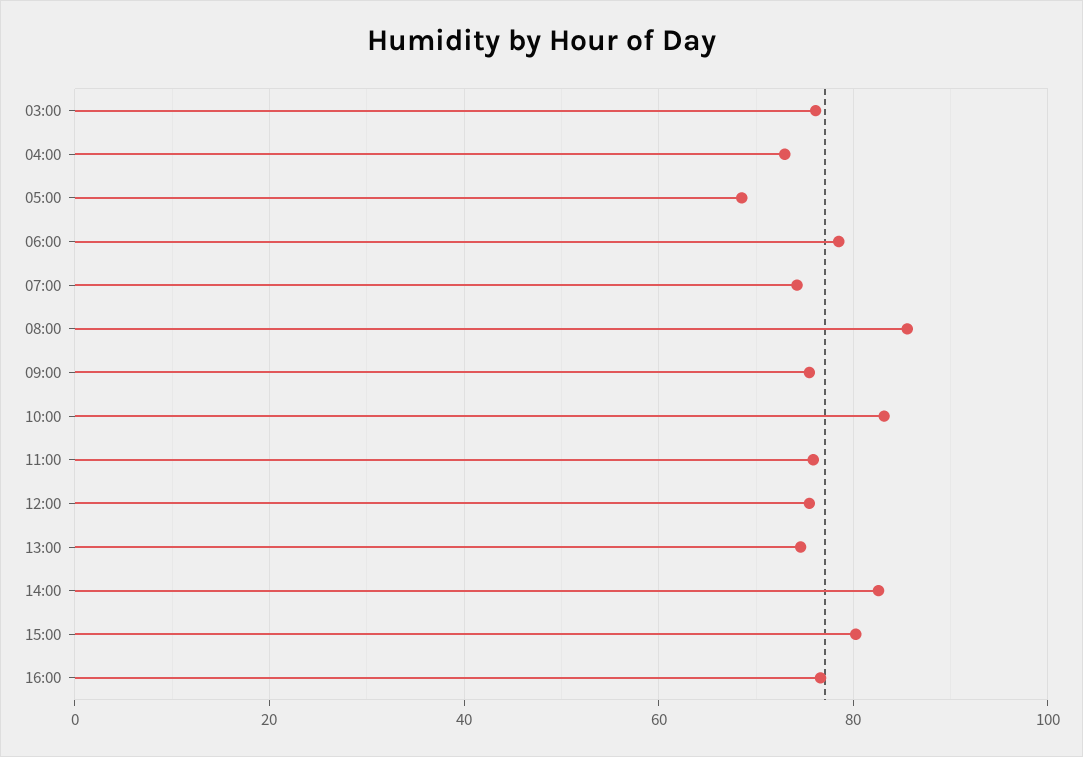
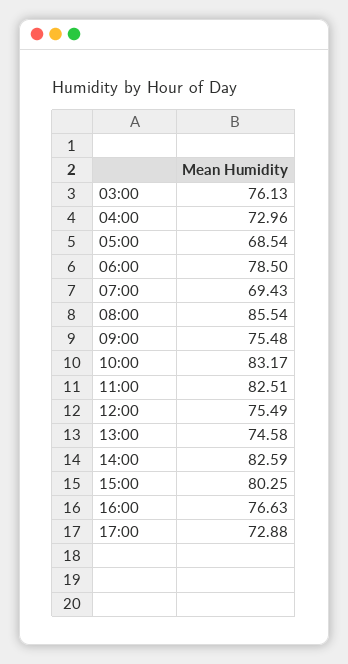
07:00: 74 -> 69.43
11:00: 76 -> 82.51
17:00: none -> 72.88

